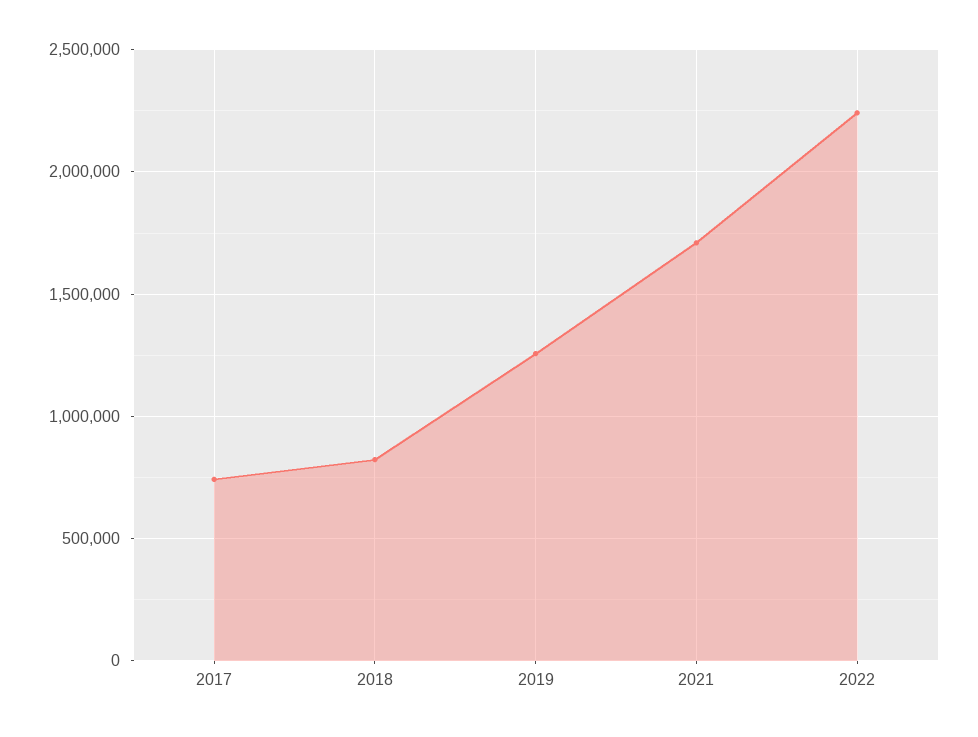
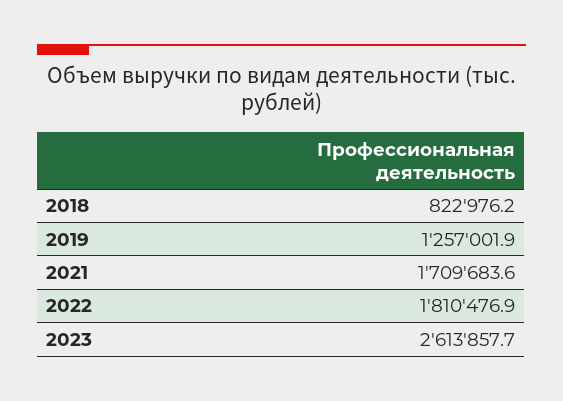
2017: 750000 -> none
2022: 2250000 -> 1810476.9
2023: none -> 2613857.7

